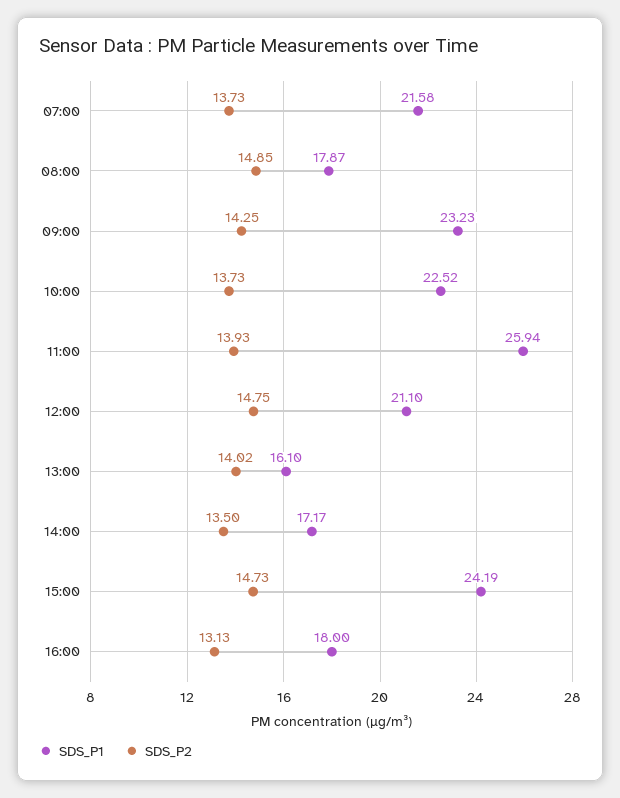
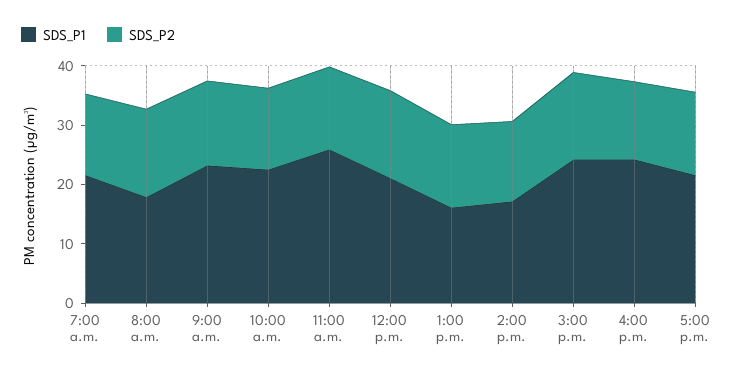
SDS_P1, 16:00: 18 -> 24
SDS_P1, 5:00 p.m.: none -> 22
SDS_P2, 5:00 p.m.: none -> 14

